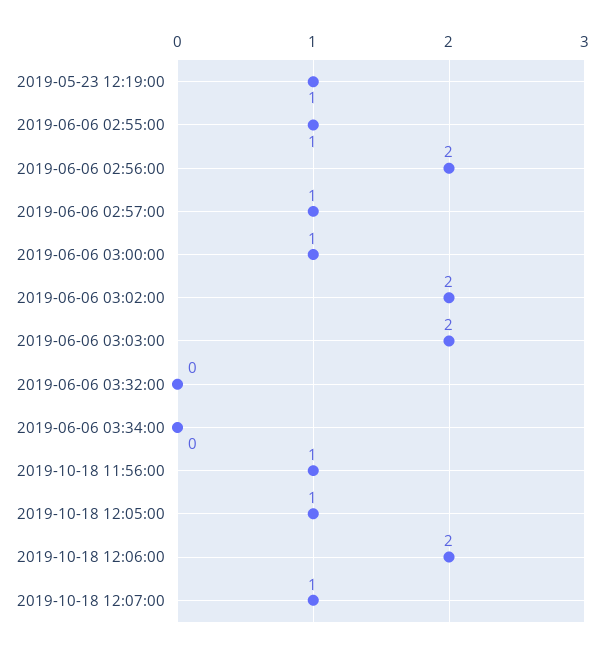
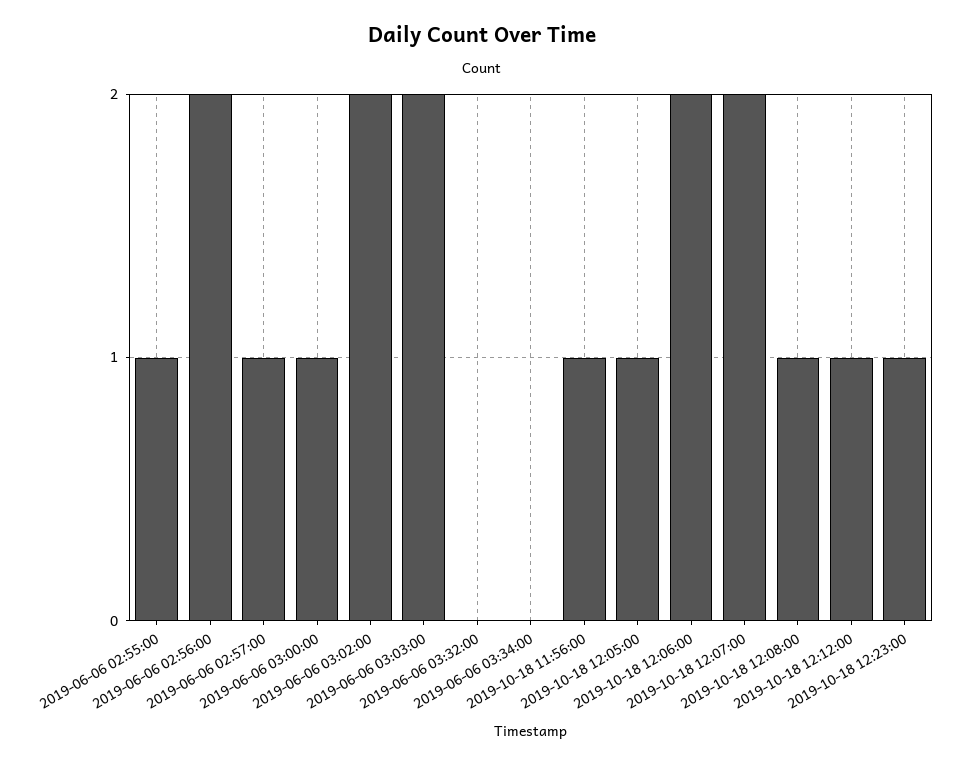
2019-05-23 12:19:00: 1 -> none
2019-10-18 12:07:00: 1 -> 2
2019-10-18 12:08:00: none -> 1
2019-10-18 12:12:00: none -> 1
2019-10-18 12:23:00: none -> 1

